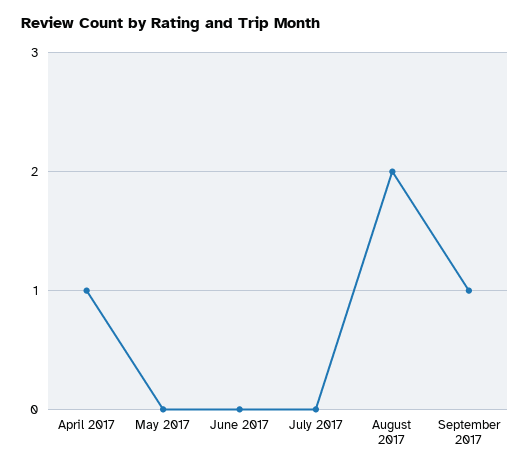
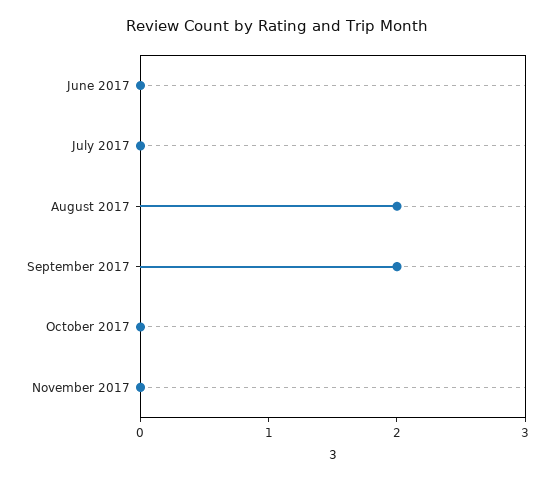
April 2017: 1 -> none
May 2017: 0 -> none
September 2017: 1 -> 2
October 2017: none -> 0
November 2017: none -> 0

